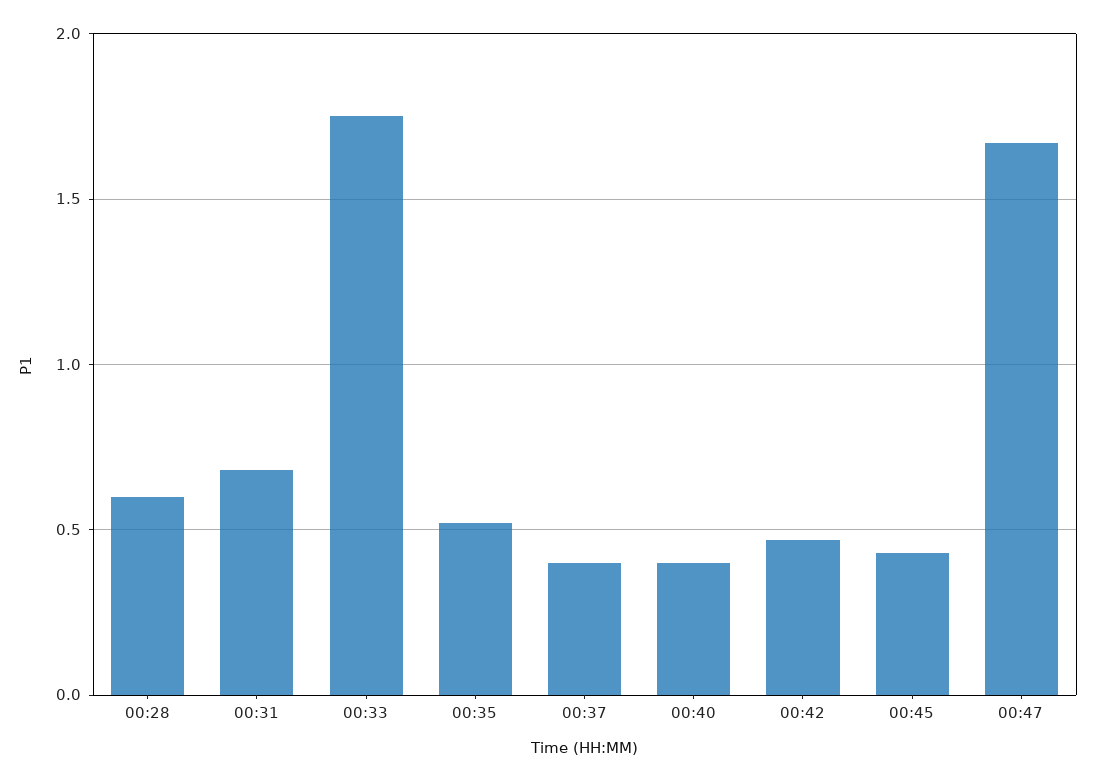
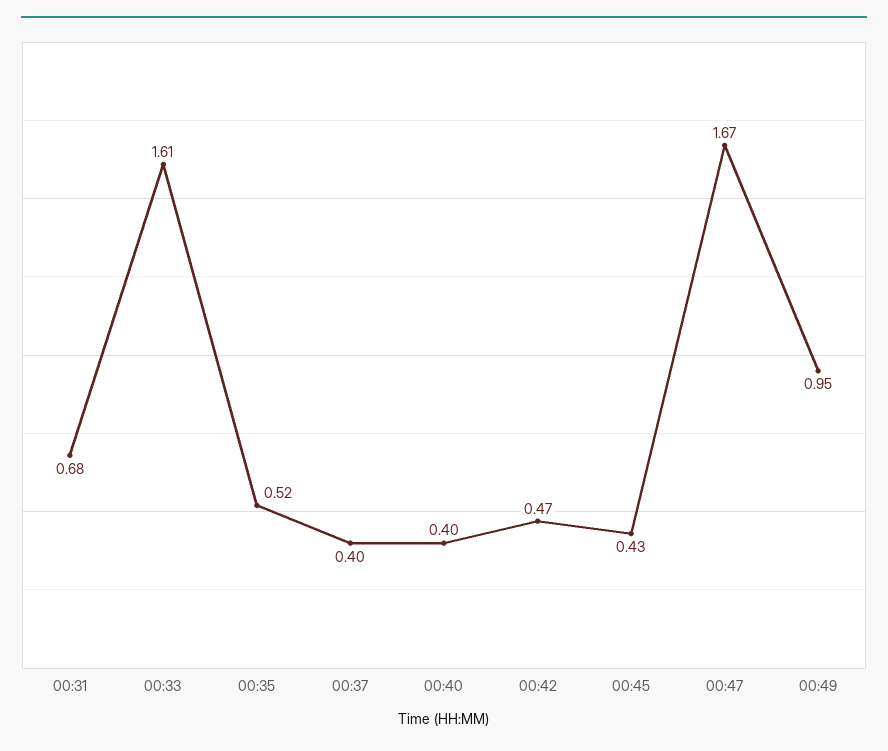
00:28: 0.6 -> none
00:33: 1.75 -> 1.61
00:49: none -> 0.95

